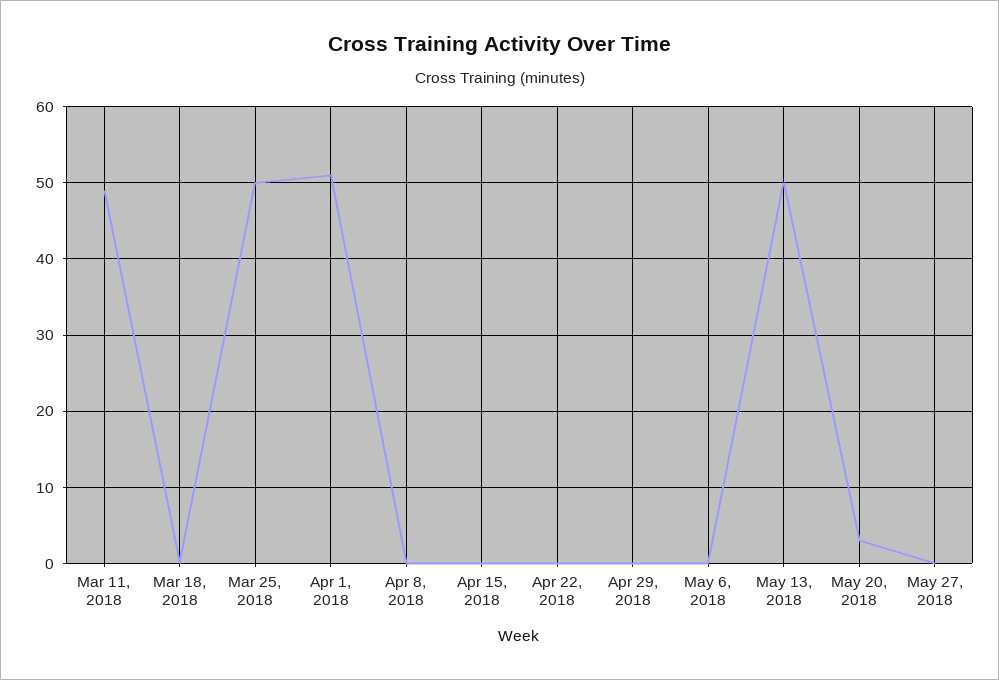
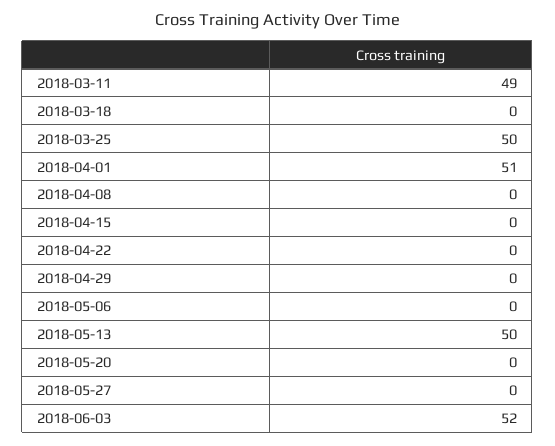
May 20, 2018: 3 -> 0
2018-06-03: none -> 52

